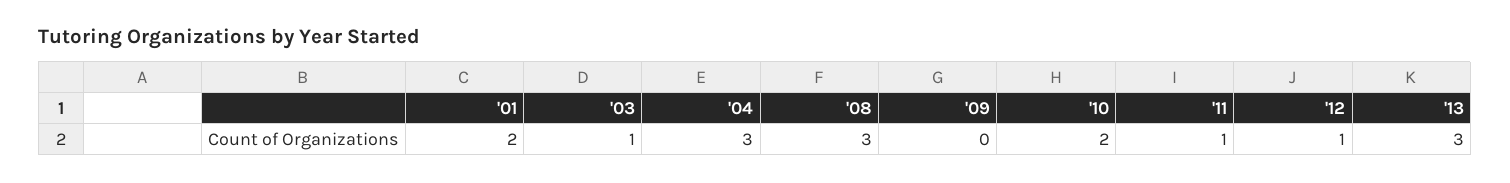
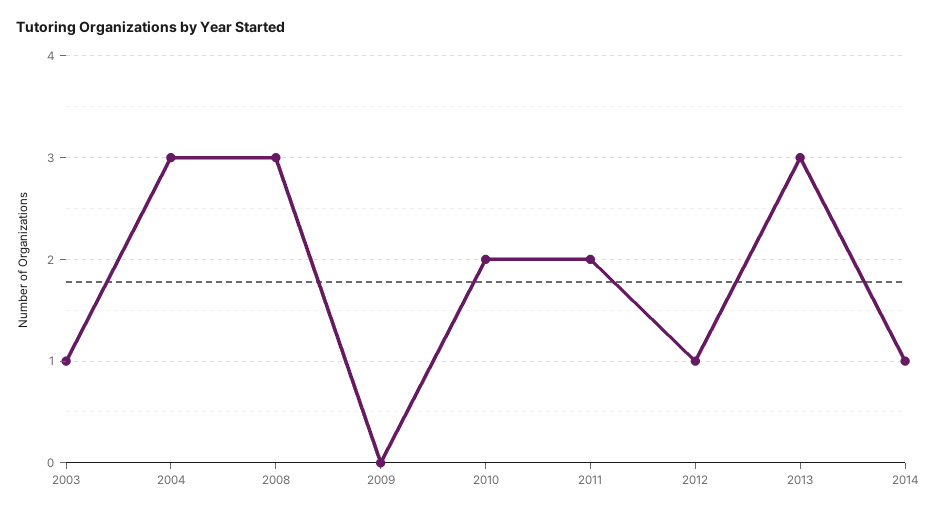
'01: 2 -> none
'11: 1 -> 2
2014: none -> 1

